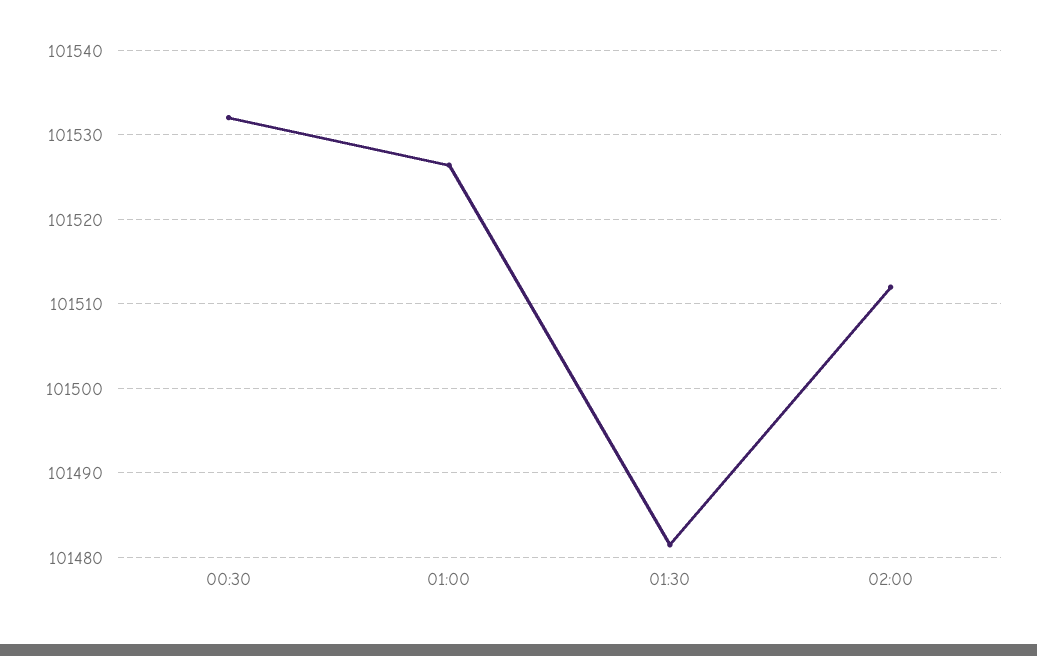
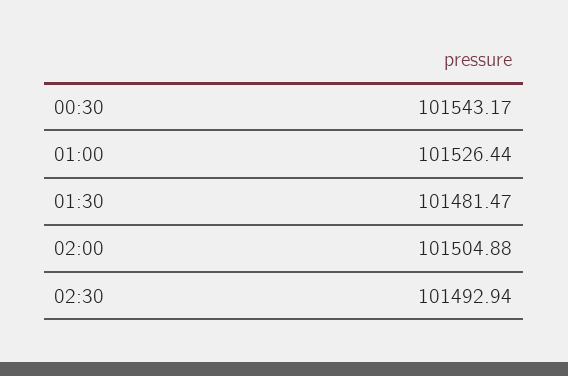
00:30: 101532 -> 101543.17
02:00: 101512 -> 101504.88
02:30: none -> 101492.94

